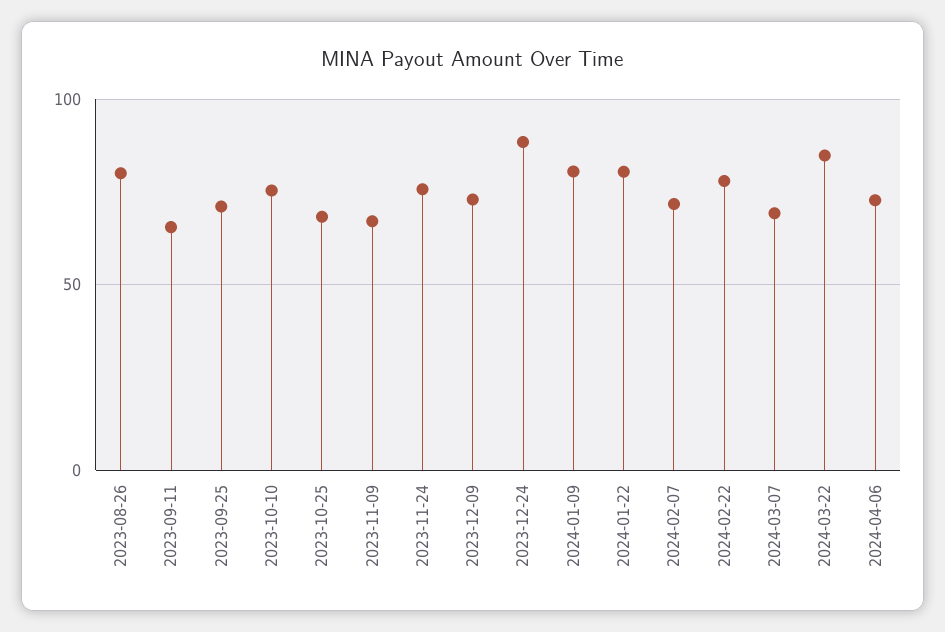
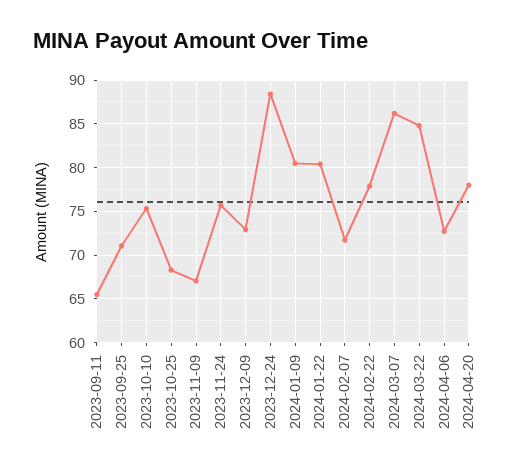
2023-08-26: 80 -> none
2024-03-07: 70 -> 86
2024-04-20: none -> 78

